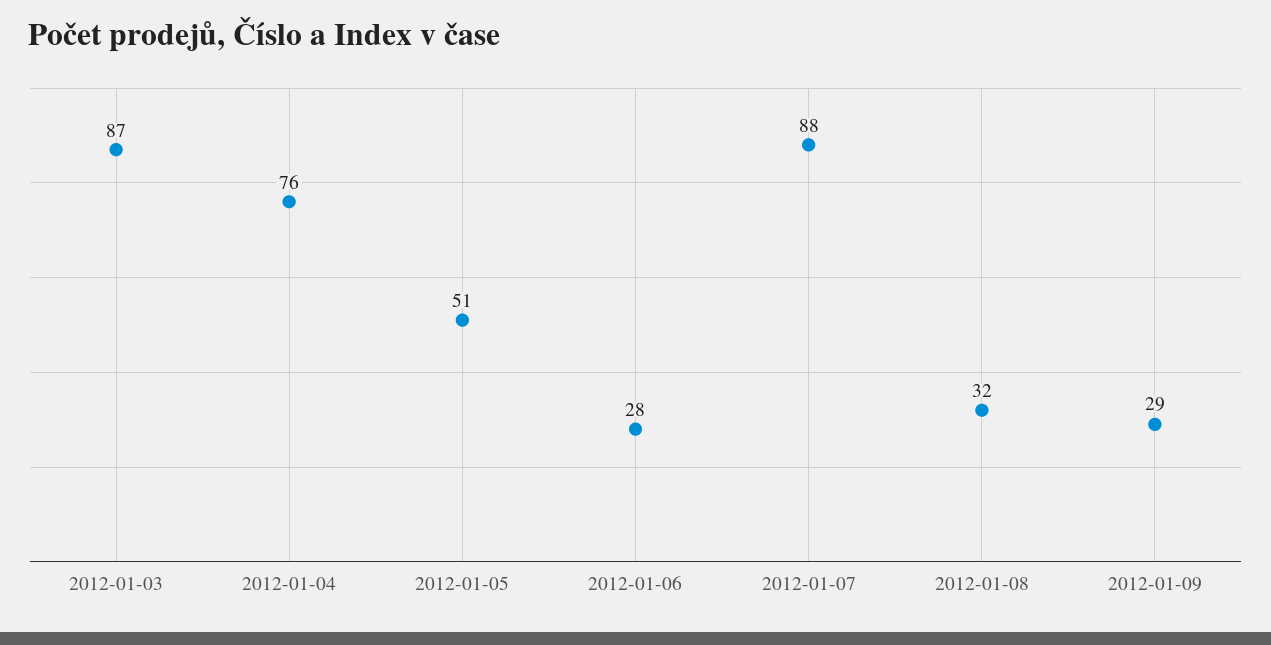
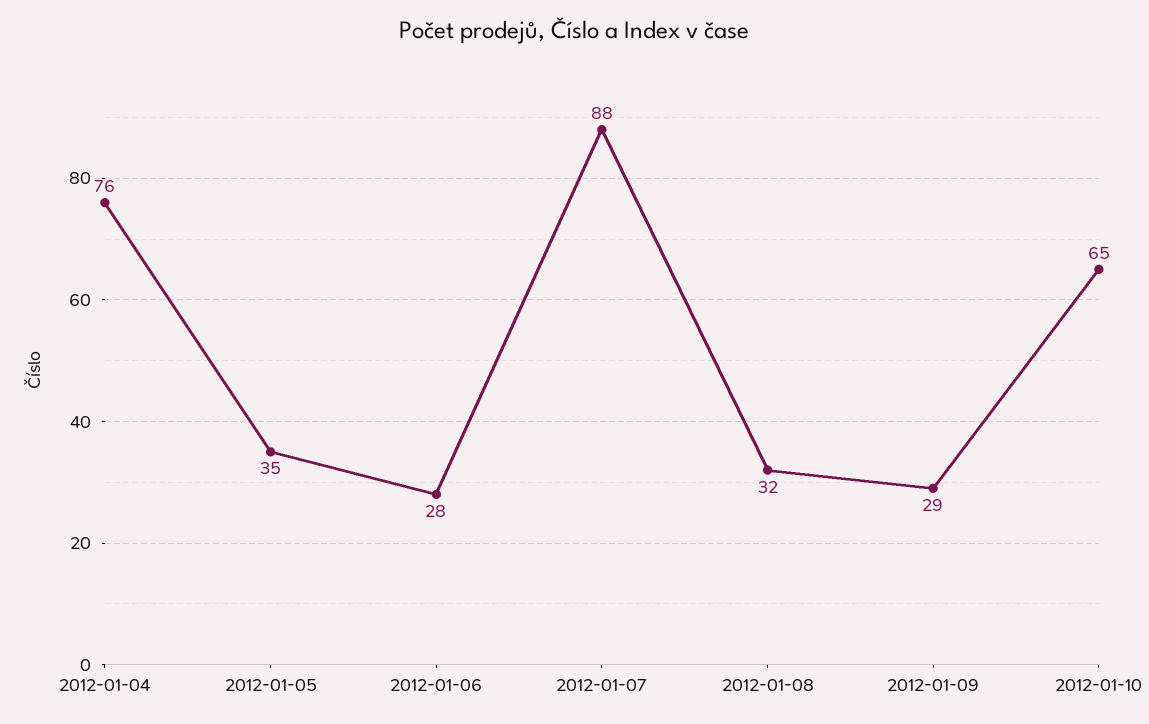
2012-01-03: 87 -> none
2012-01-05: 51 -> 35
2012-01-10: none -> 65

